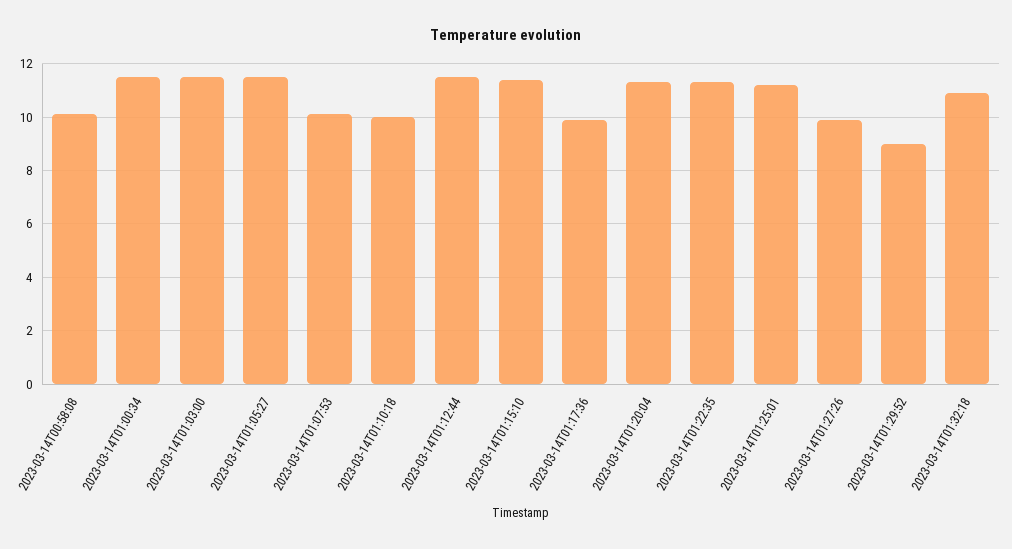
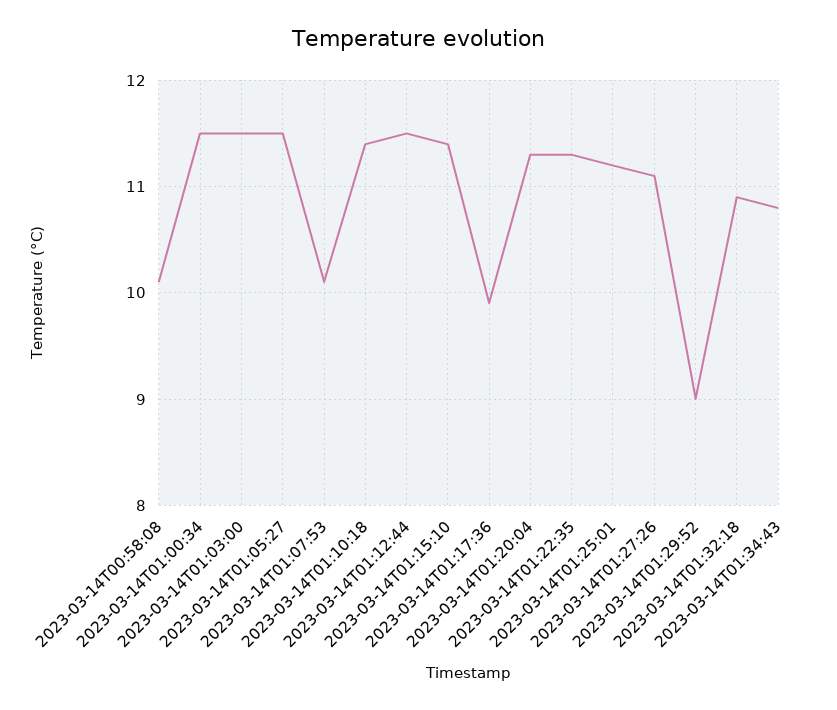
2023-03-14T01:10:18: 10 -> 11.4
2023-03-14T01:27:26: 10 -> 11.1
2023-03-14T01:34:43: none -> 10.8

